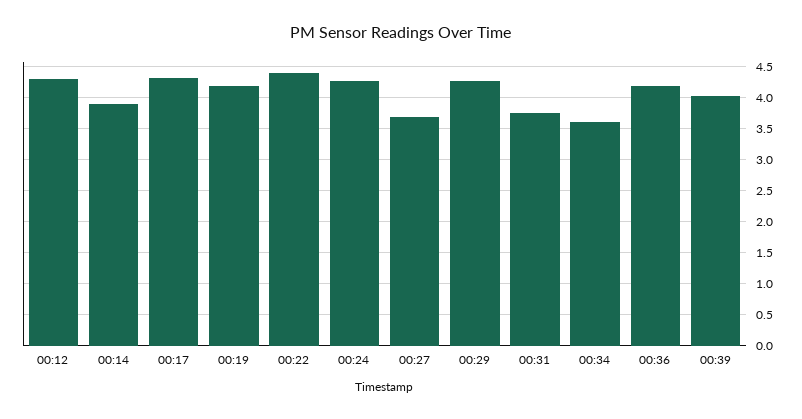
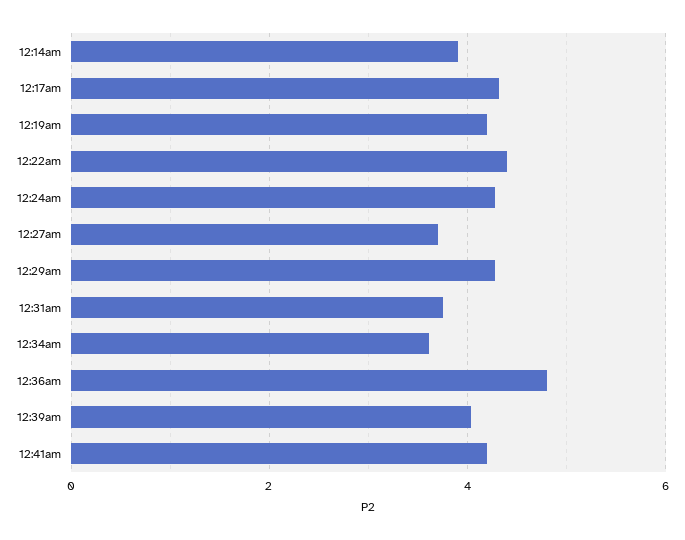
00:12: 4.3 -> none
00:36: 4.2 -> 4.8
12:41am: none -> 4.2

